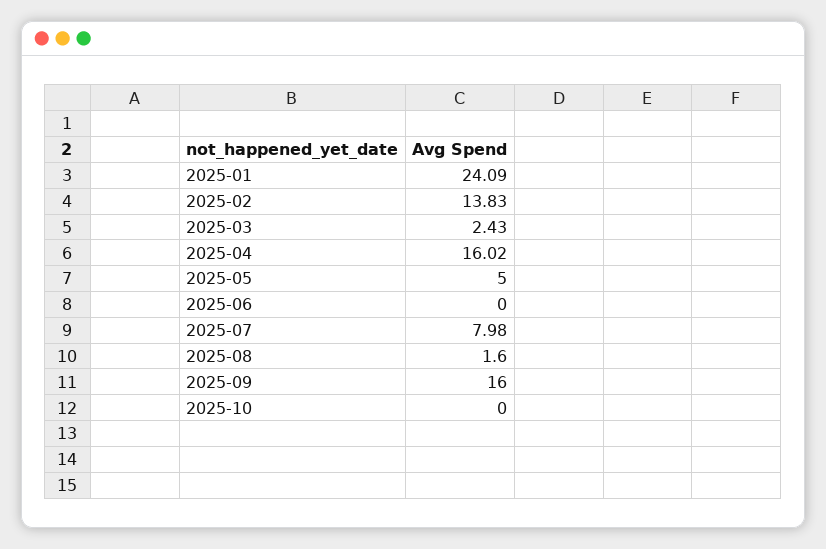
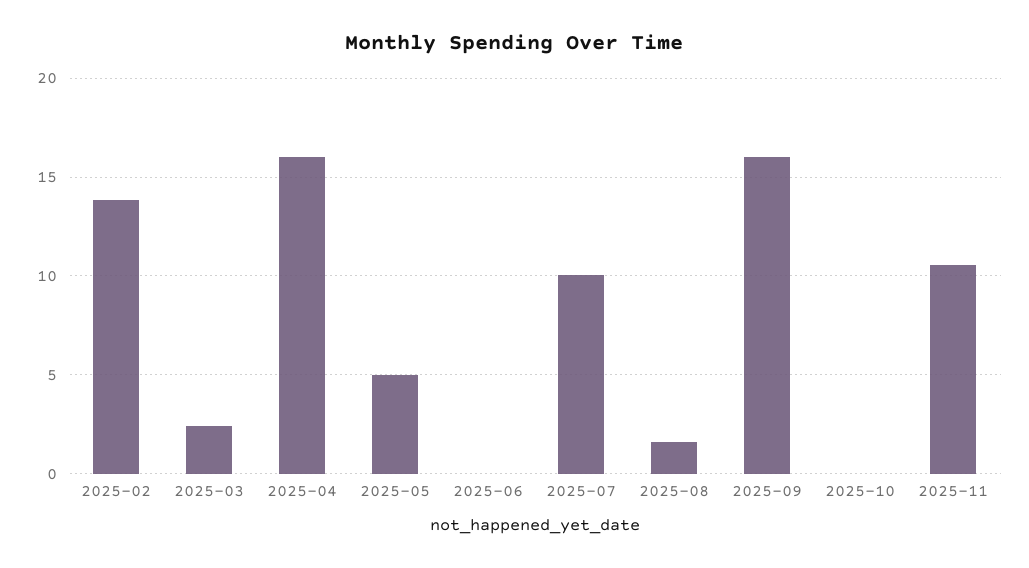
2025-01: 24.09 -> none
2025-07: 7.98 -> 10
2025-11: none -> 10.5

